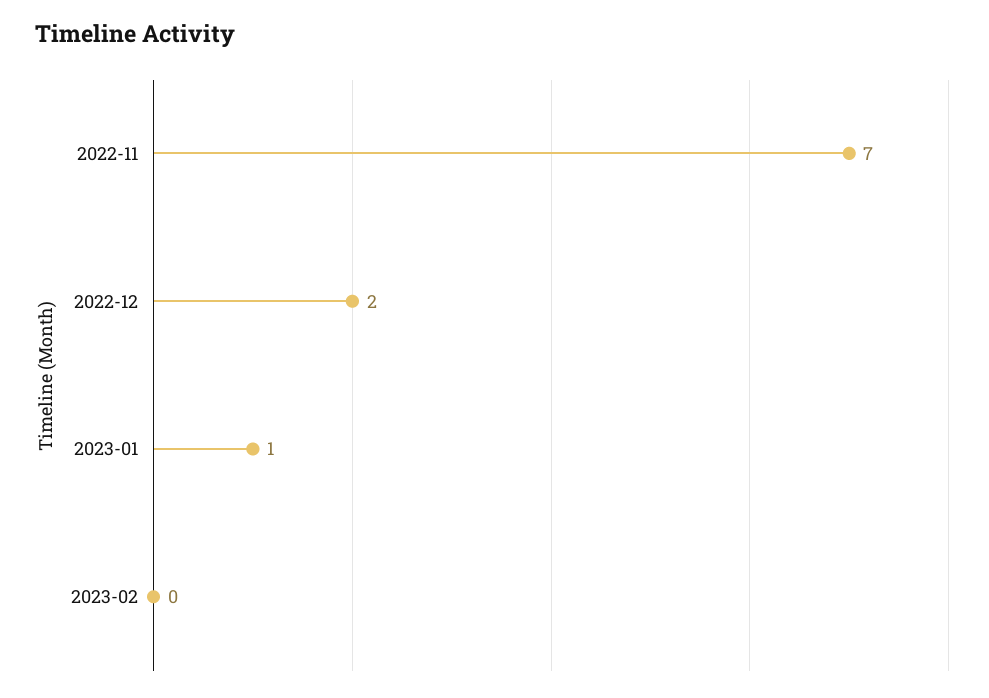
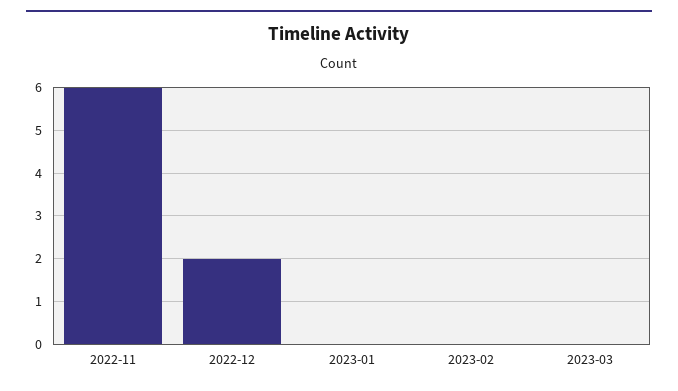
2022-11: 7 -> 6
2023-01: 1 -> 0
2023-03: none -> 0

